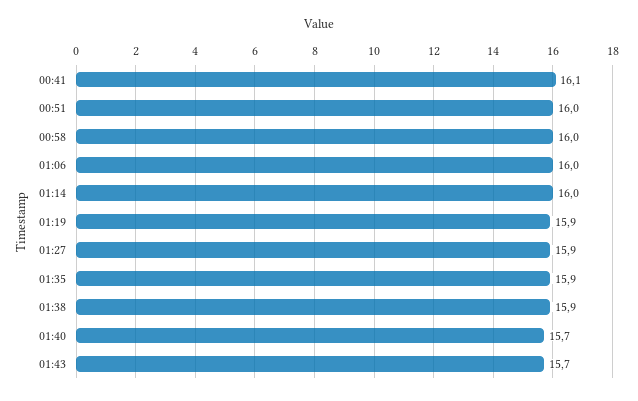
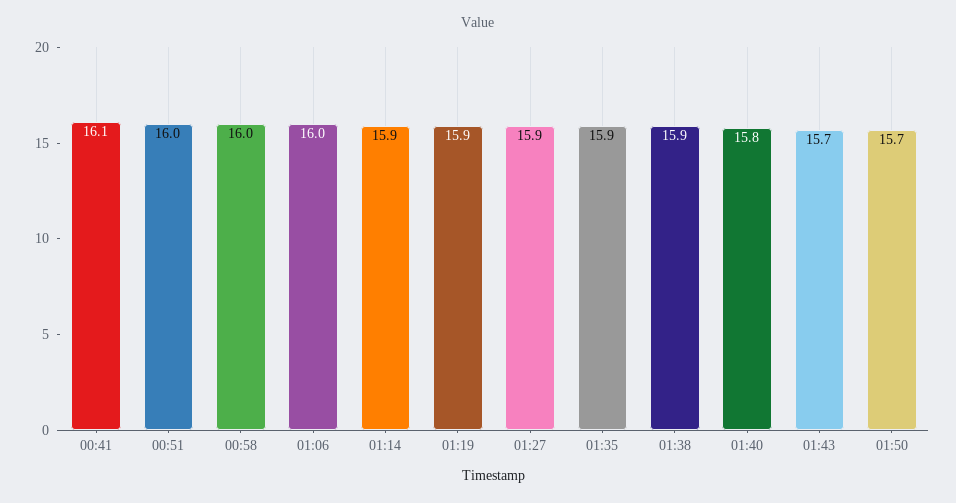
01:14: 16 -> 15.9
01:40: 15.7 -> 15.8
01:50: none -> 15.7

